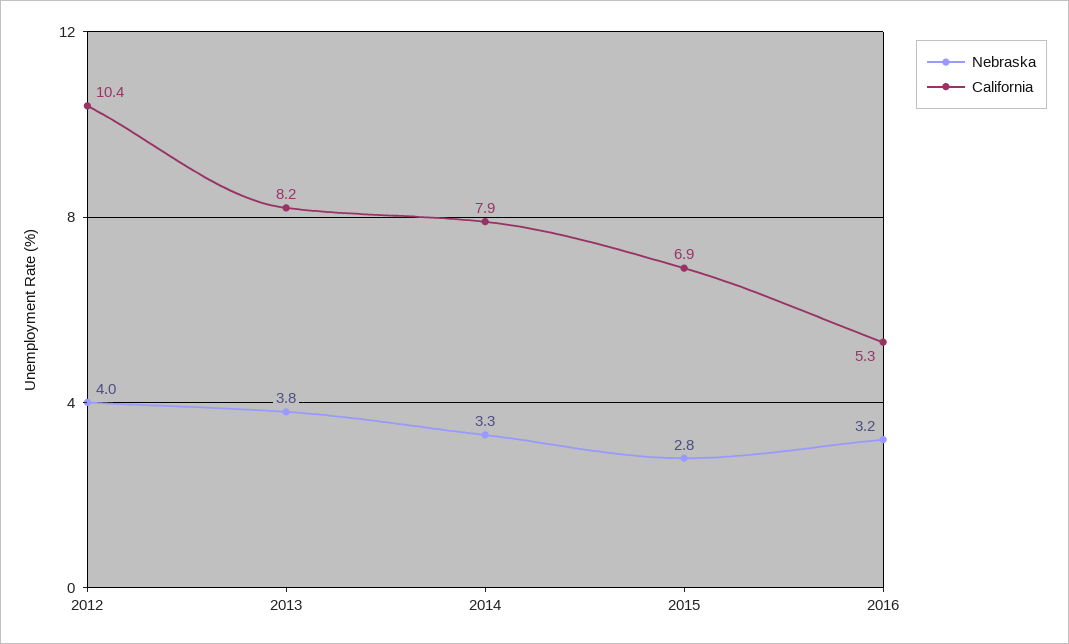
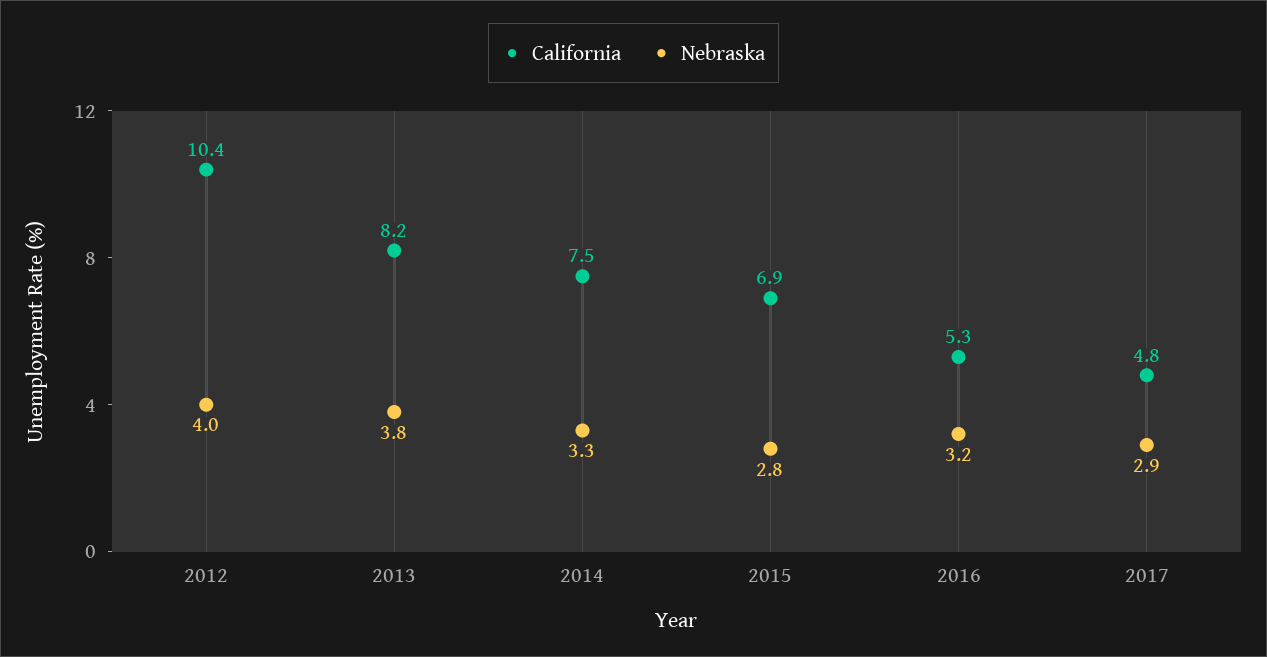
California, 2014: 7.9 -> 7.5
California, 2017: none -> 4.8
Nebraska, 2017: none -> 2.9

